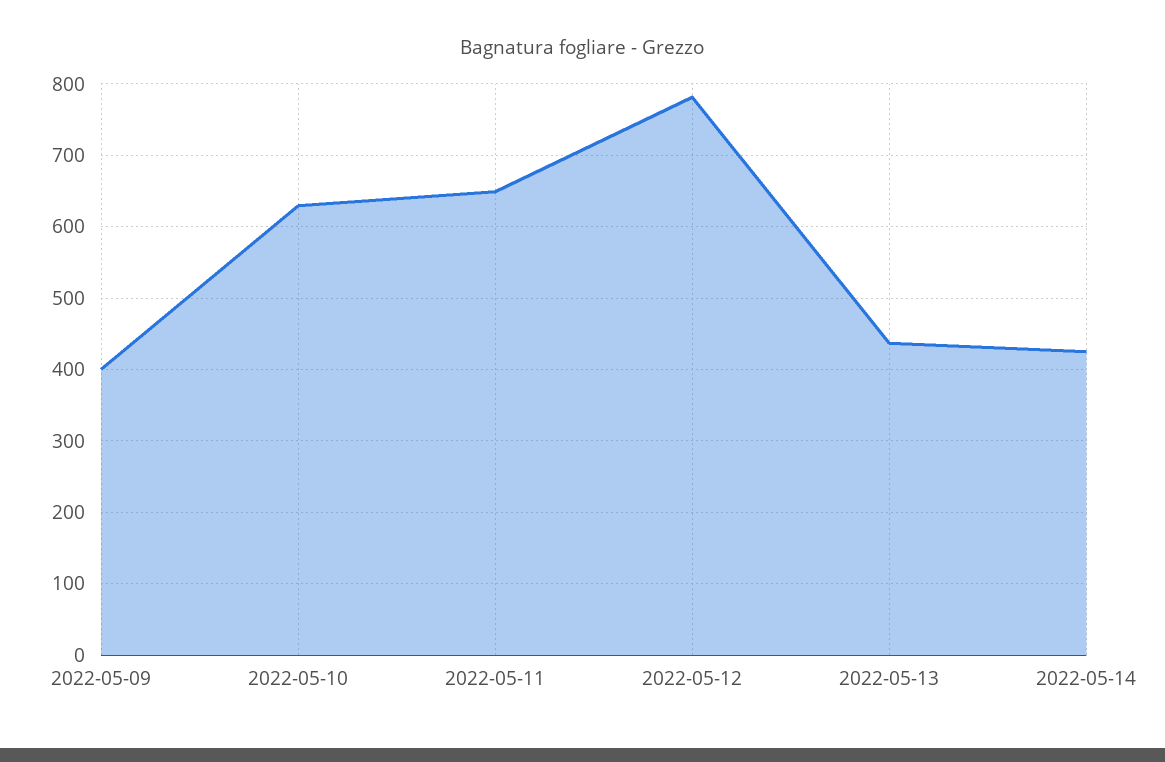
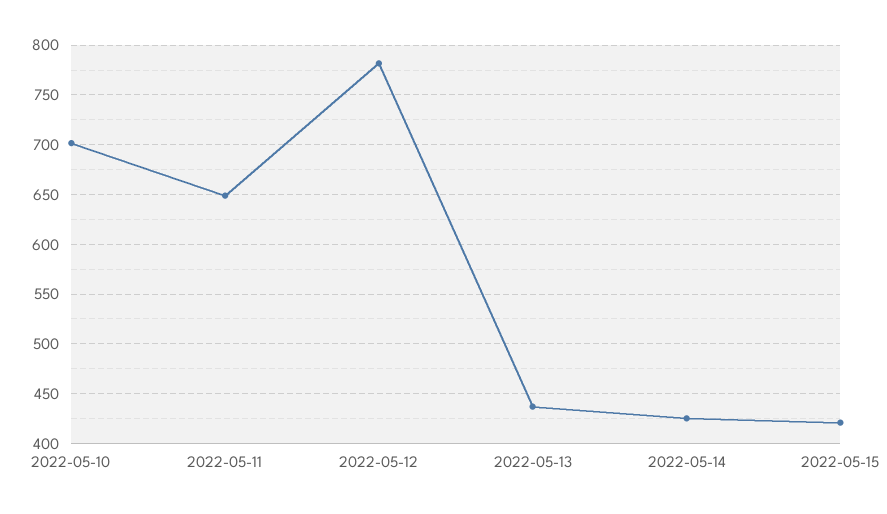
2022-05-09: 400 -> none
2022-05-10: 630 -> 700
2022-05-15: none -> 420

